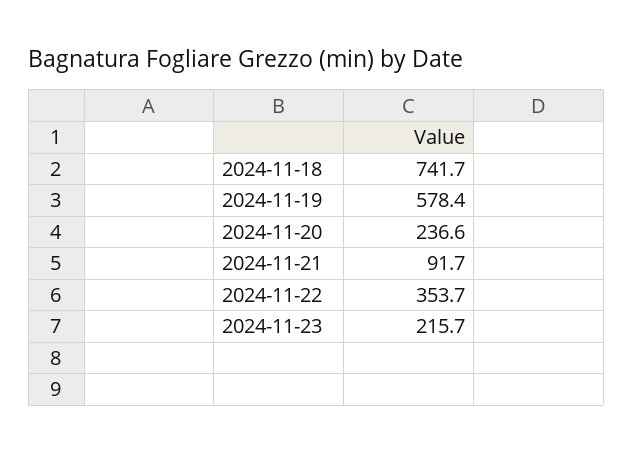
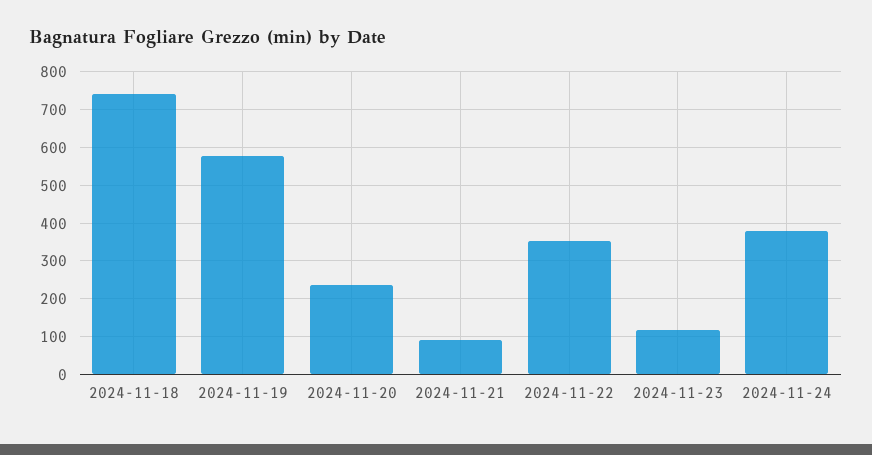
2024-11-23: 215.7 -> 120
2024-11-24: none -> 380

